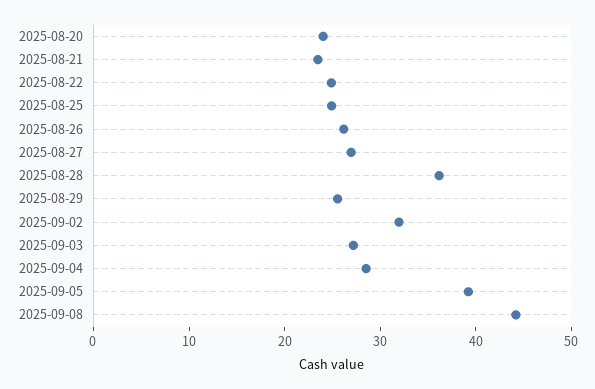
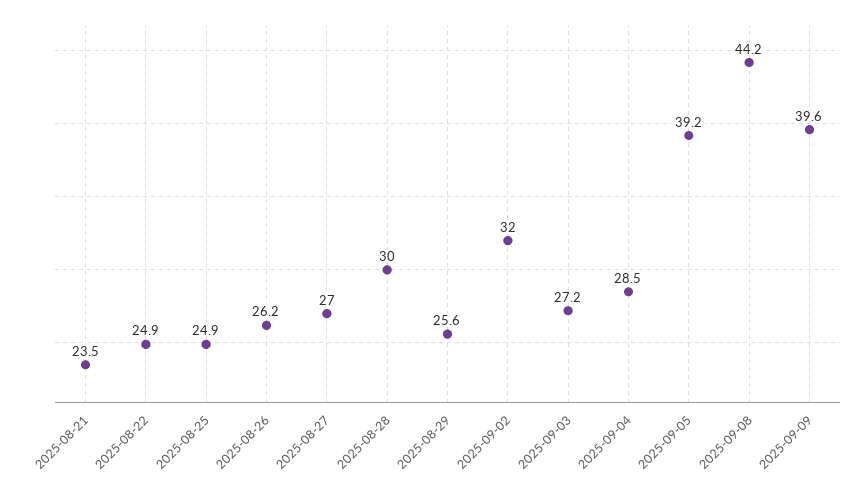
2025-08-20: 24 -> none
2025-08-28: 36 -> 30
2025-09-09: none -> 39.6

